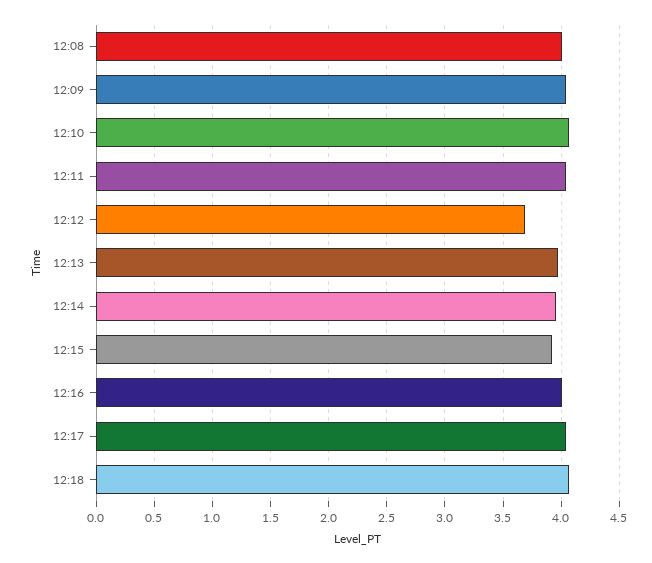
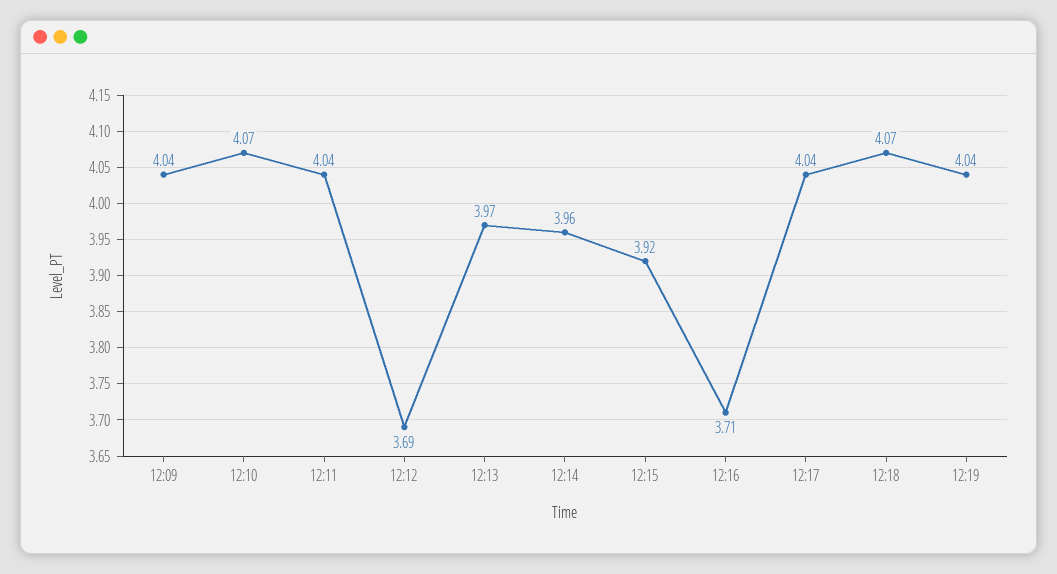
12:08: 4 -> none
12:16: 4 -> 3.71
12:19: none -> 4.04

